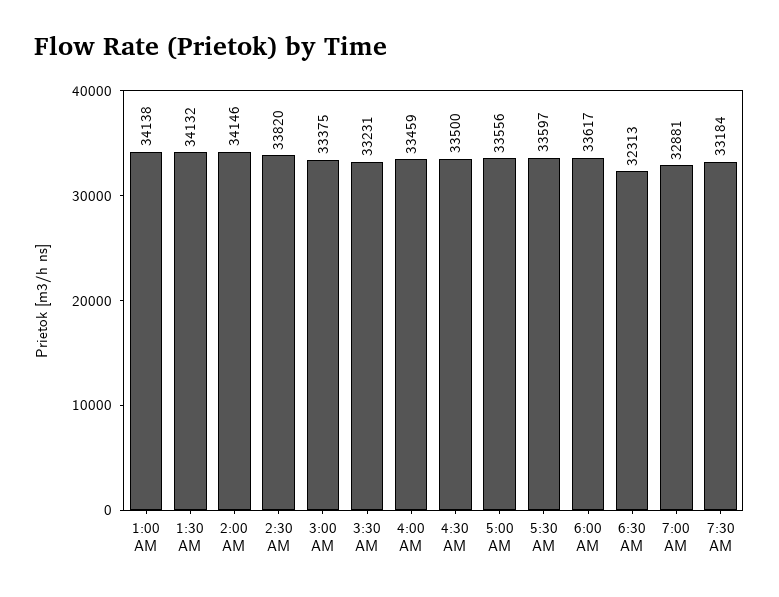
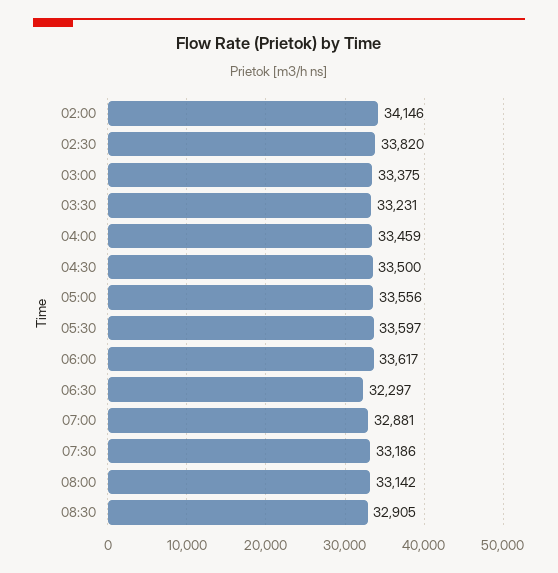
1:00 AM: 34138 -> none
1:30 AM: 34132 -> none
6:30 AM: 32313 -> 32297
7:30 AM: 33184 -> 33186
08:00: none -> 33142
08:30: none -> 32905

